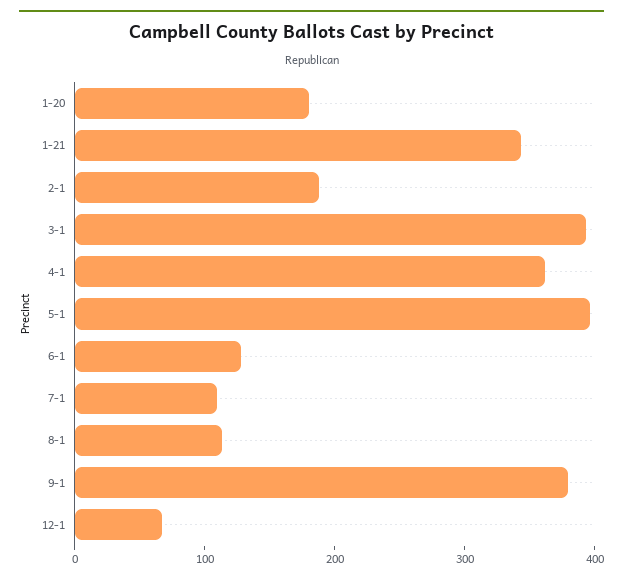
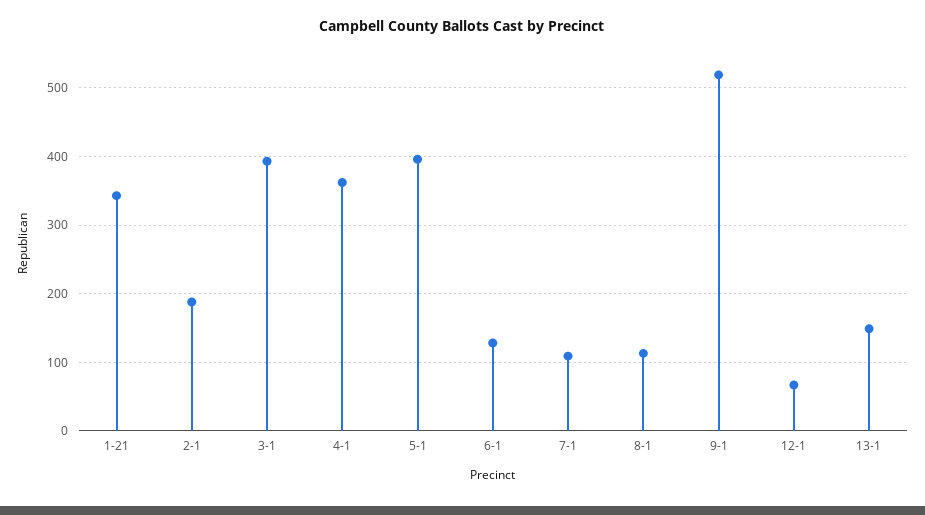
1-20: 180 -> none
9-1: 380 -> 520
13-1: none -> 150

